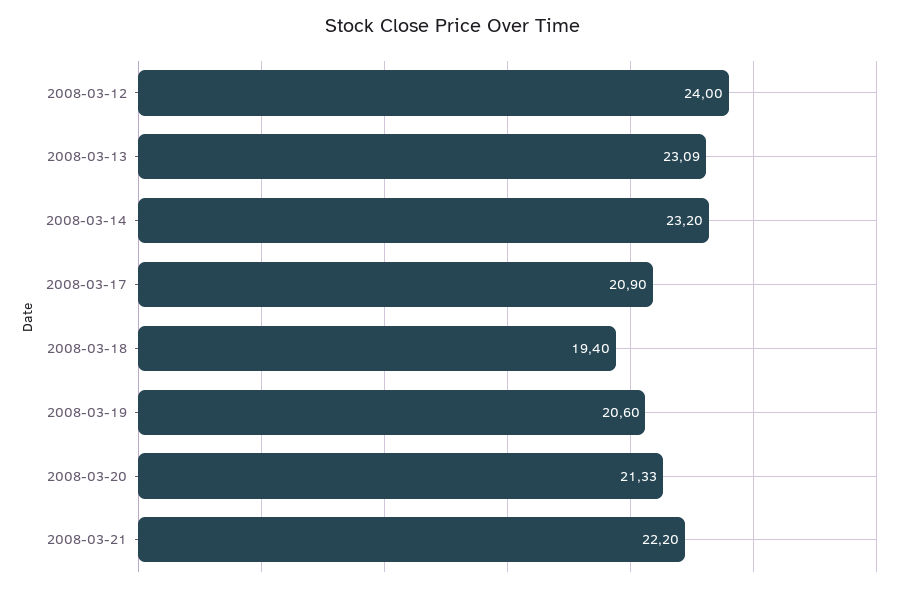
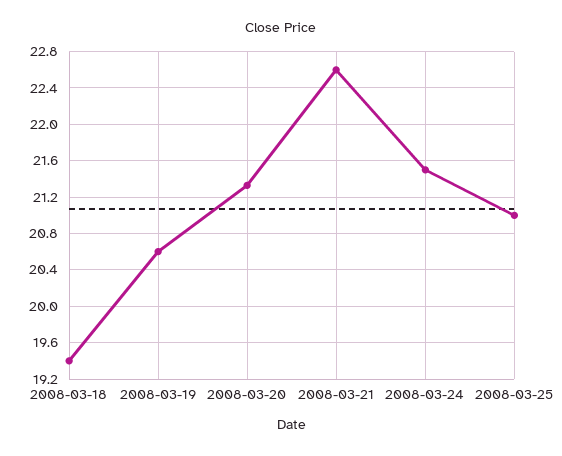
2008-03-12: 24 -> none
2008-03-13: 23.09 -> none
2008-03-14: 23.2 -> none
2008-03-17: 20.9 -> none
2008-03-21: 22.2 -> 22.6
2008-03-24: none -> 21.5
2008-03-25: none -> 21

